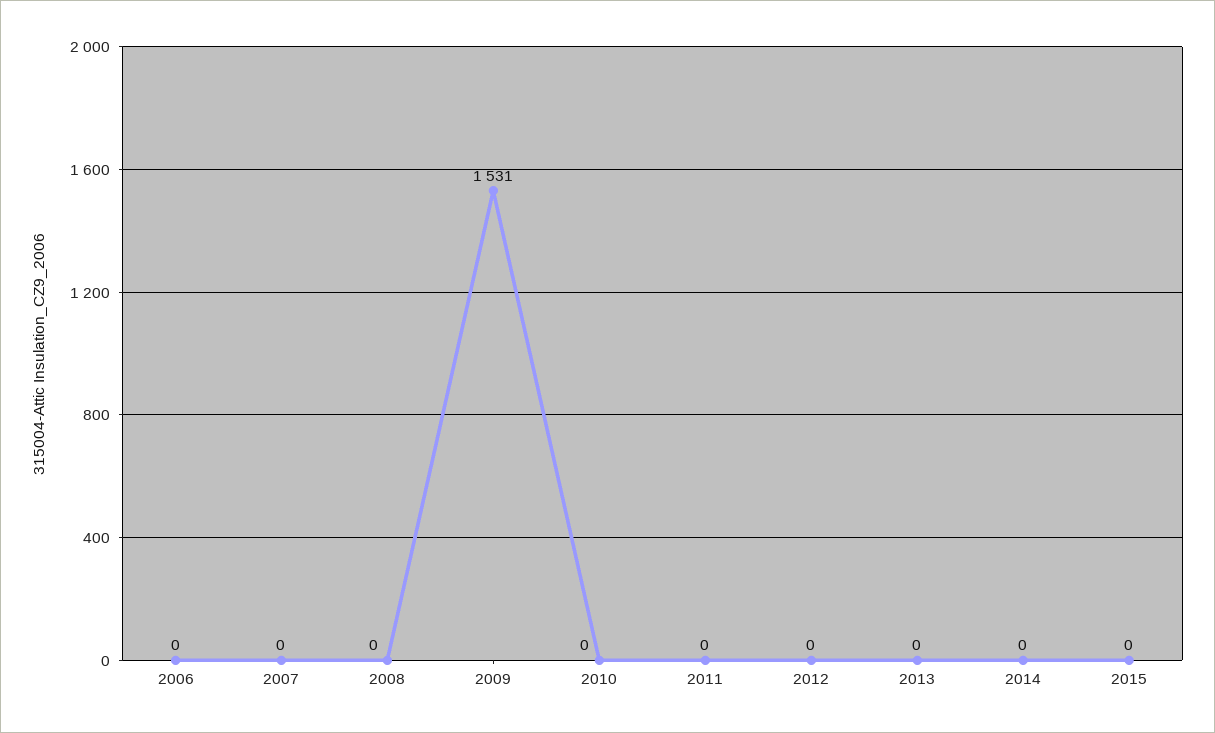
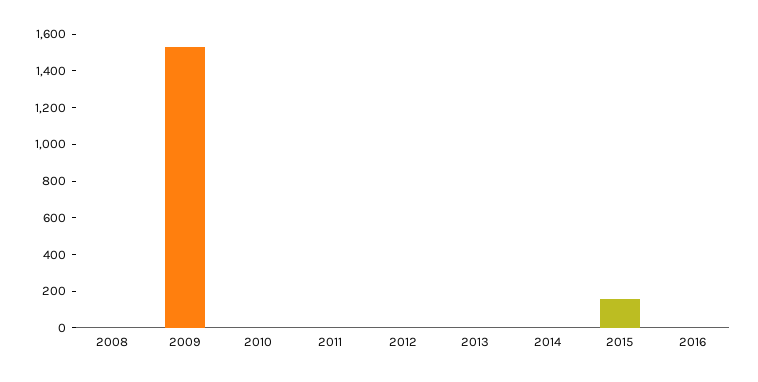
2006: 0 -> none
2007: 0 -> none
2015: 0 -> 150
2016: none -> 0

